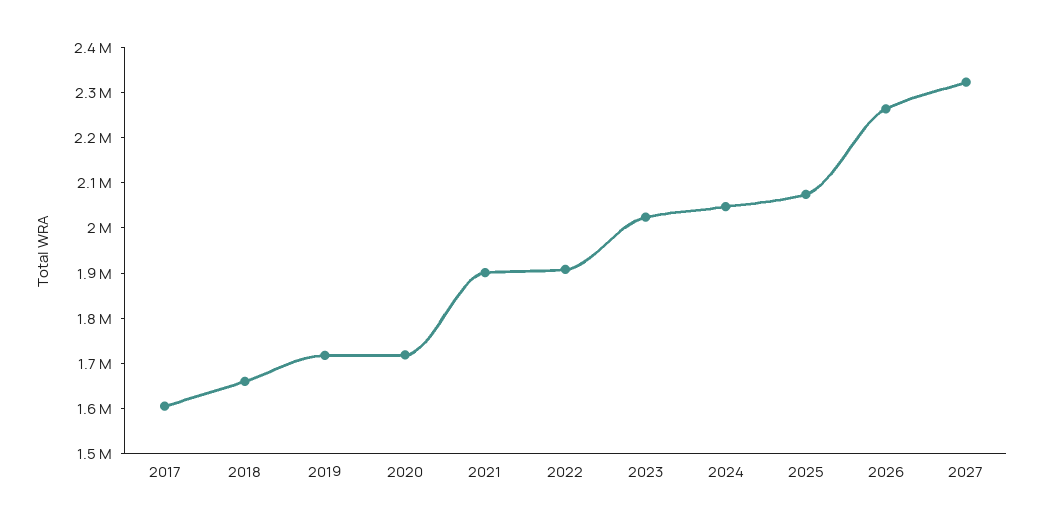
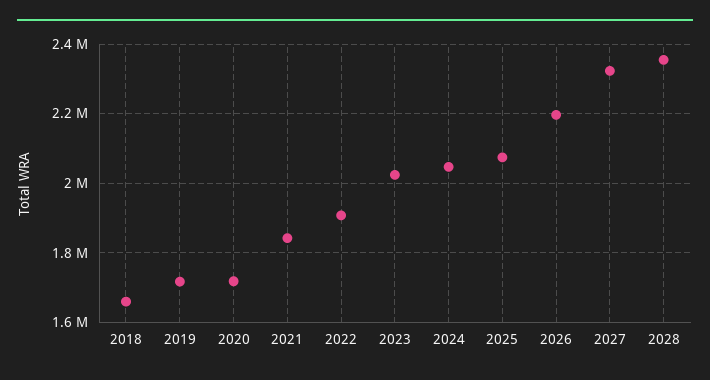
2017: 1600000 -> none
2021: 1900000 -> 1840000
2026: 2260000 -> 2200000
2028: none -> 2360000

